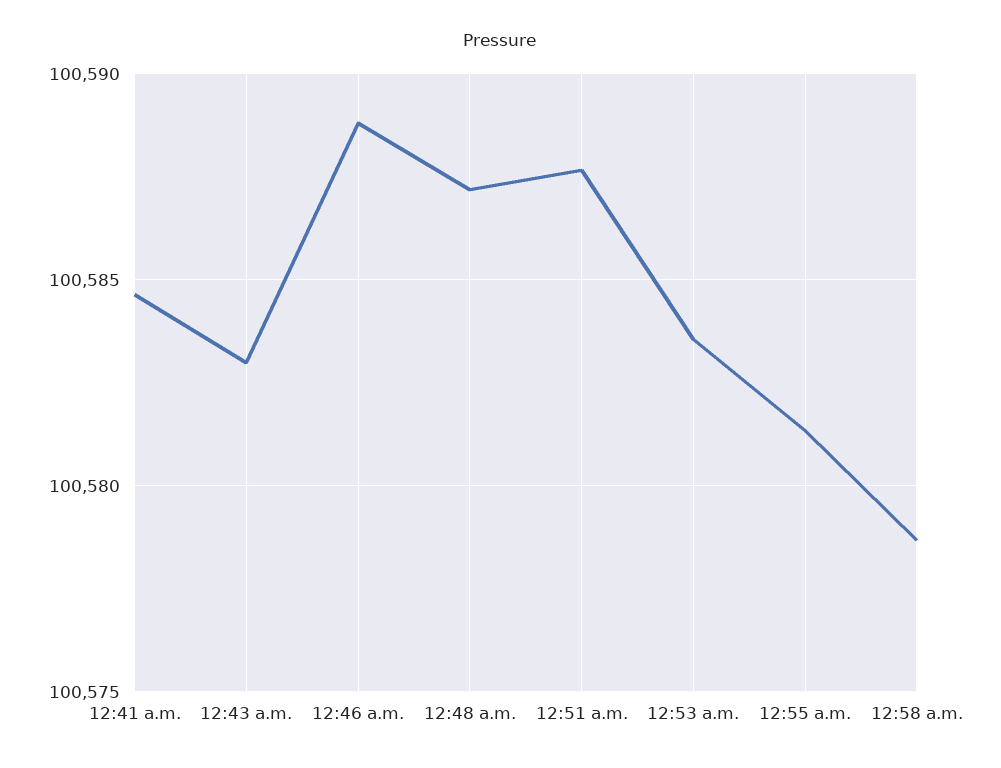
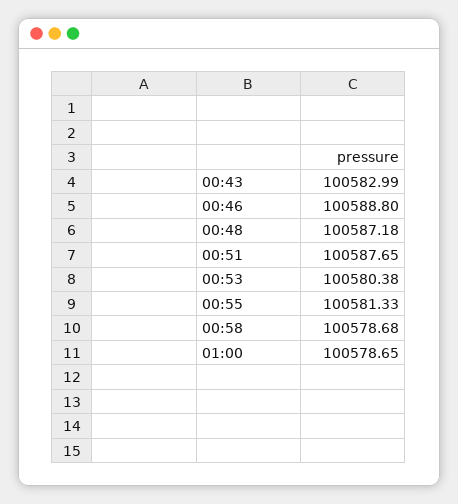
12:41 a.m.: 100584.5 -> none
12:53 a.m.: 100583.5 -> 100580.38
01:00: none -> 100578.65

